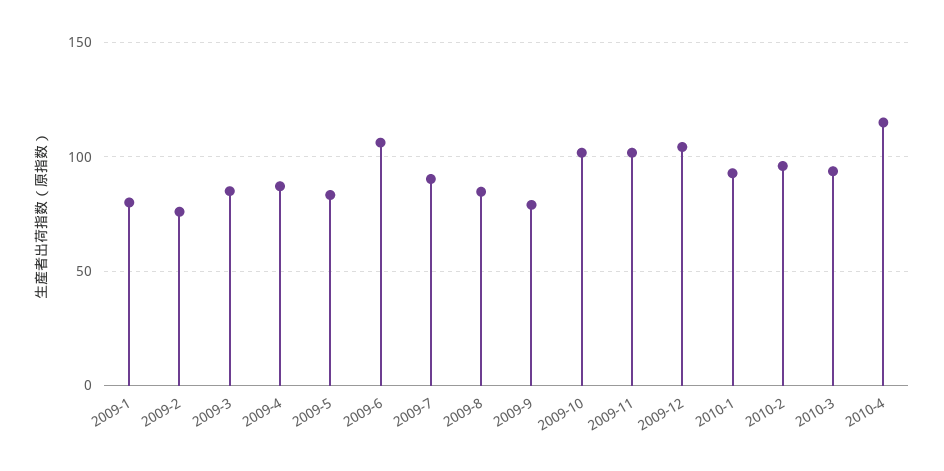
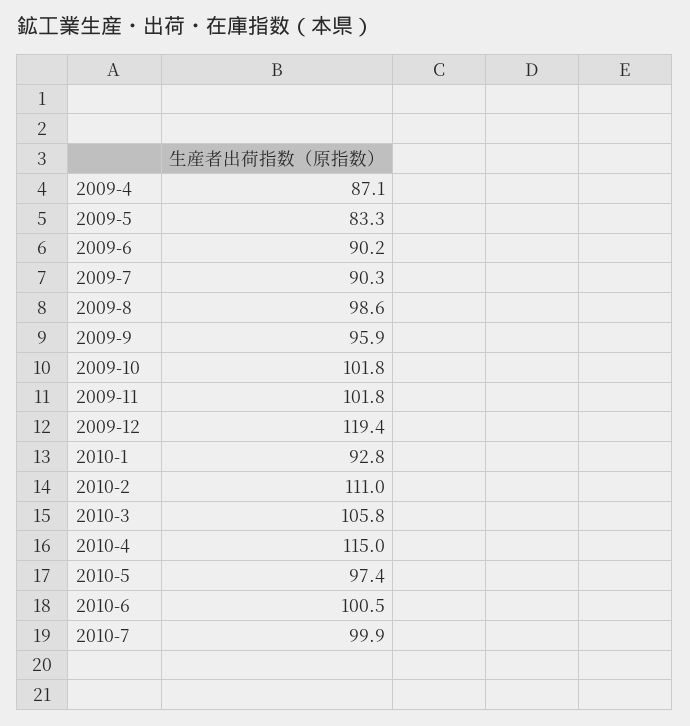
2009-1: 80 -> none
2009-2: 75 -> none
2009-3: 85 -> none
2009-6: 105 -> 90.2
2009-8: 85 -> 98.6
2009-9: 80 -> 95.9
2009-12: 105 -> 119.4
2010-2: 95 -> 111
2010-3: 95 -> 105.8
2010-5: none -> 97.4
2010-6: none -> 100.5
2010-7: none -> 99.9

